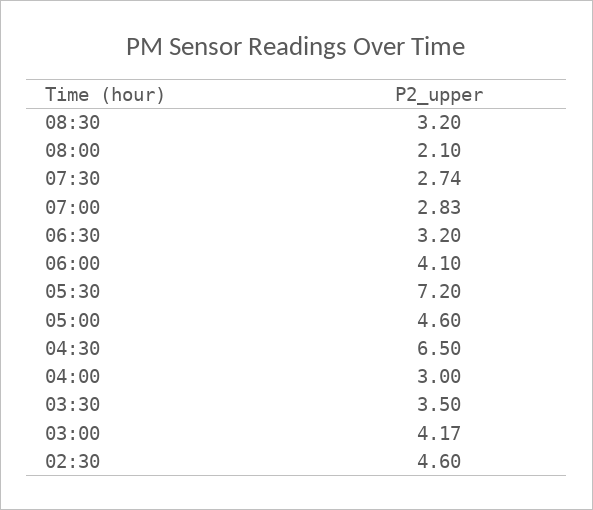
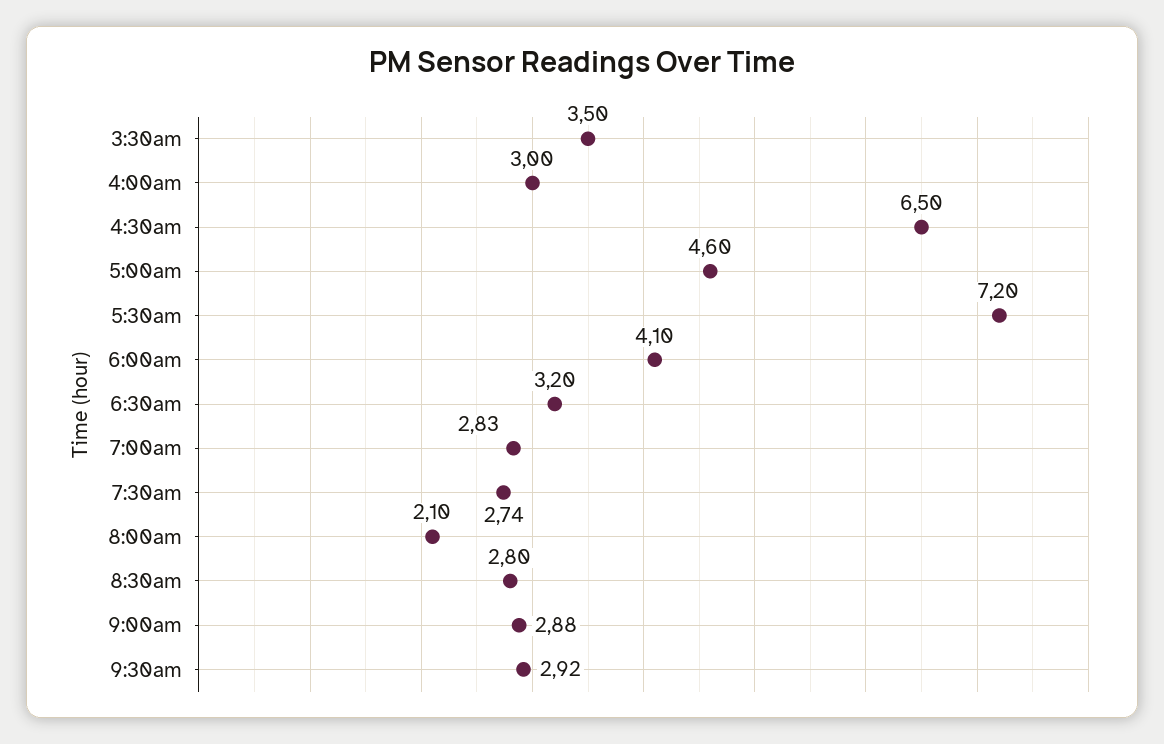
08:30: 3.2 -> 2.8
03:00: 4.17 -> none
02:30: 4.6 -> none
9:00am: none -> 2.88
9:30am: none -> 2.92

